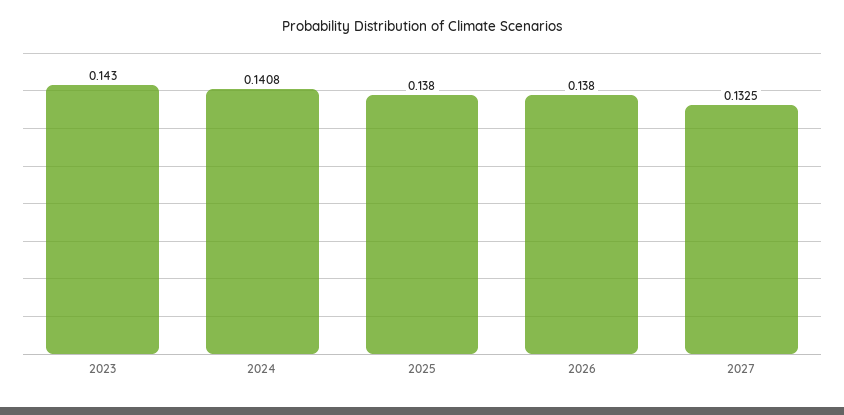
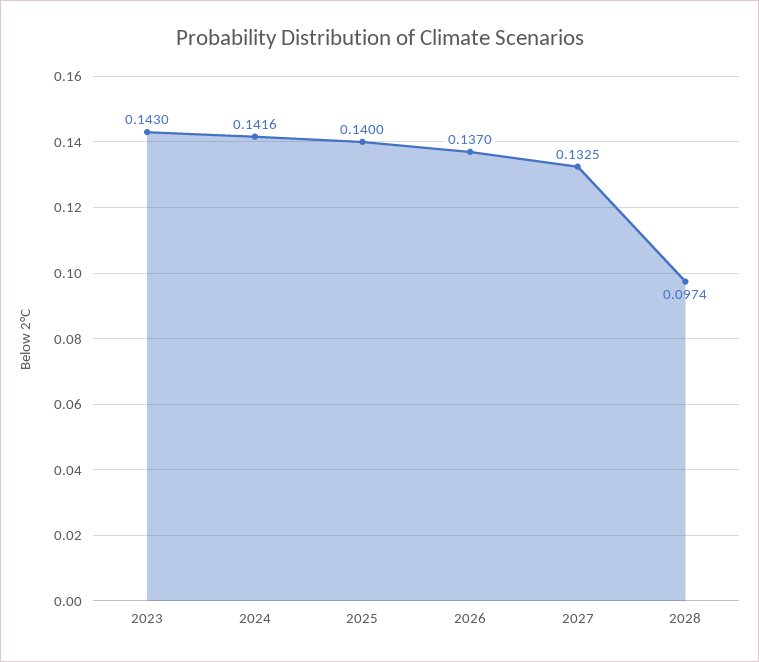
2024: 0.1408 -> 0.1416
2025: 0.138 -> 0.14
2026: 0.138 -> 0.137
2028: none -> 0.0974

